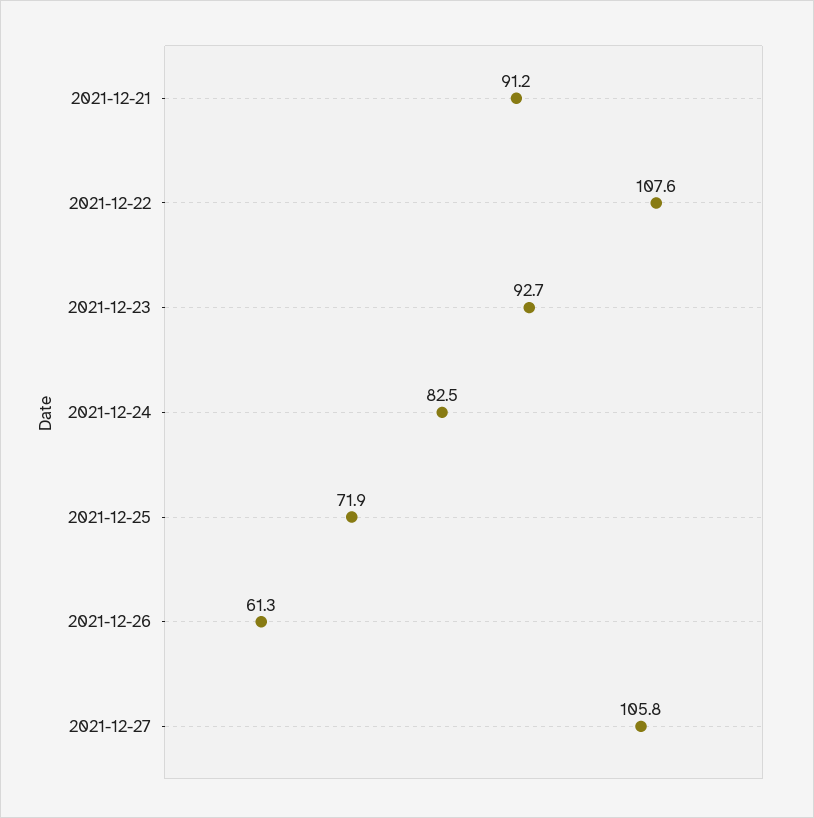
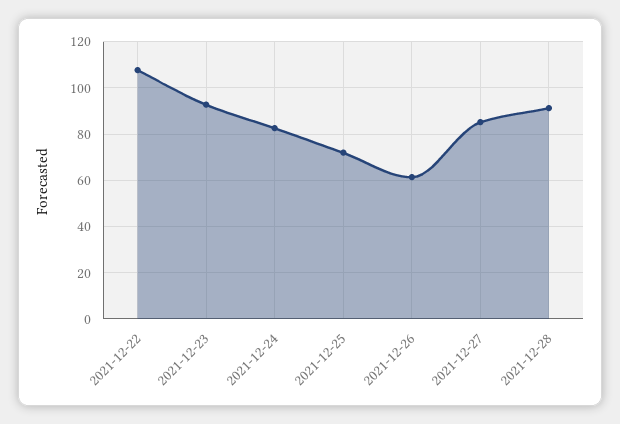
2021-12-21: 91.2 -> none
2021-12-27: 105.8 -> 85
2021-12-28: none -> 90

